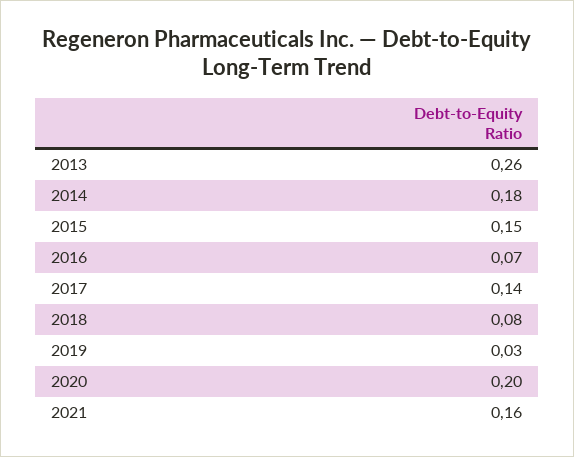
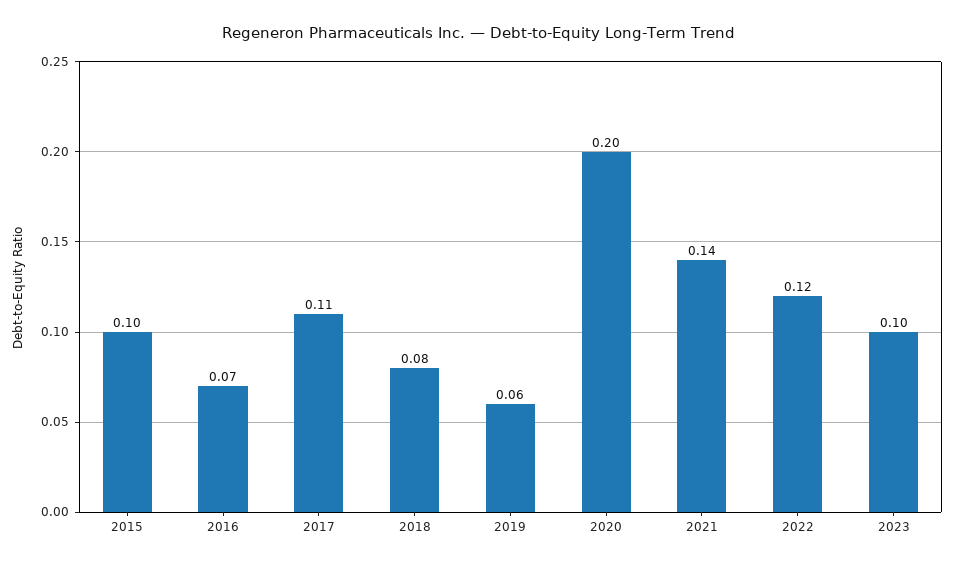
2013: 0.26 -> none
2014: 0.18 -> none
2015: 0.15 -> 0.1
2017: 0.14 -> 0.11
2019: 0.03 -> 0.06
2021: 0.16 -> 0.14
2022: none -> 0.12
2023: none -> 0.1

